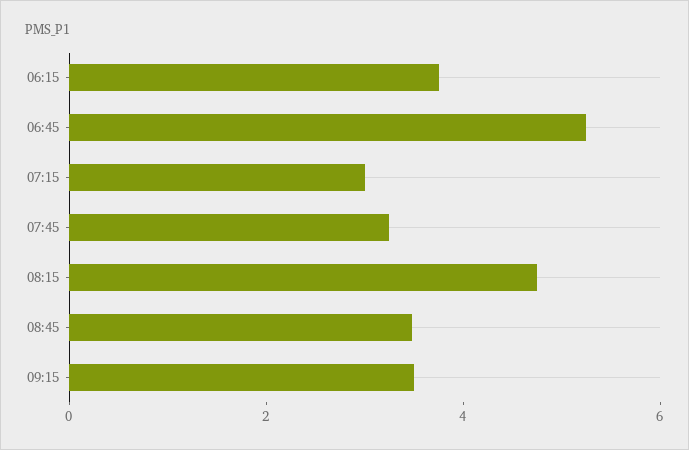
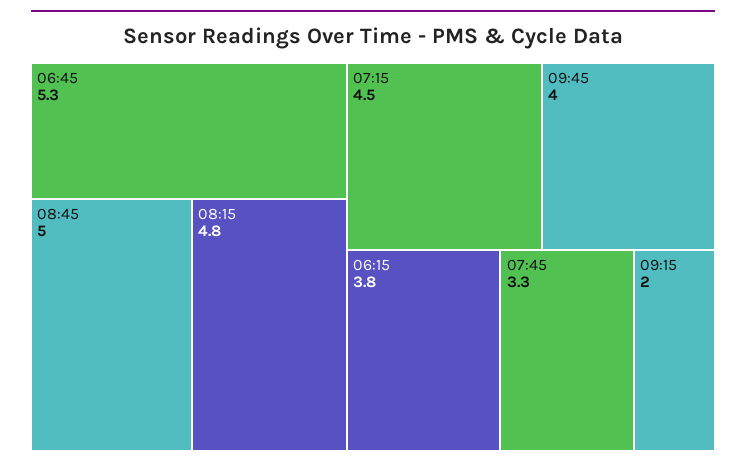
07:15: 3 -> 4.5
08:45: 3.5 -> 5
09:15: 3.5 -> 2
09:45: none -> 4

